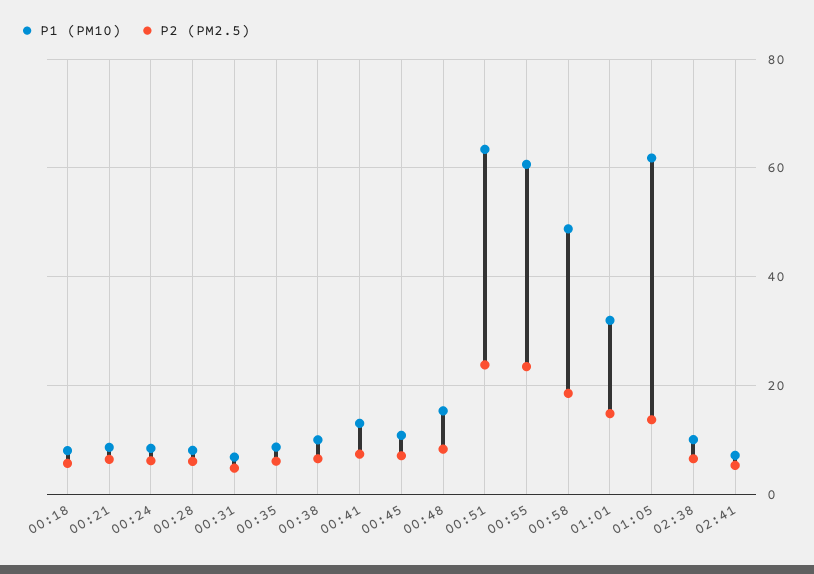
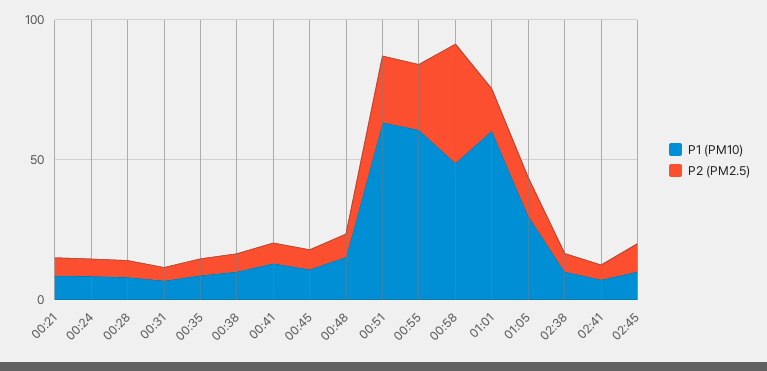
P1 (PM10), 00:18: 8 -> none
P2 (PM2.5), 00:18: 6 -> none
P2 (PM2.5), 00:58: 18 -> 40
P1 (PM10), 01:01: 32 -> 60
P1 (PM10), 01:05: 62 -> 30
P1 (PM10), 02:45: none -> 10
P2 (PM2.5), 02:45: none -> 10

